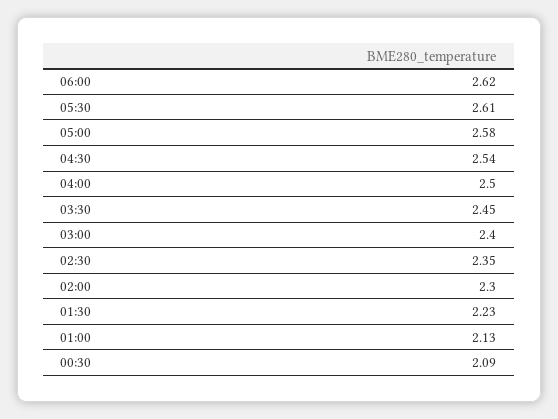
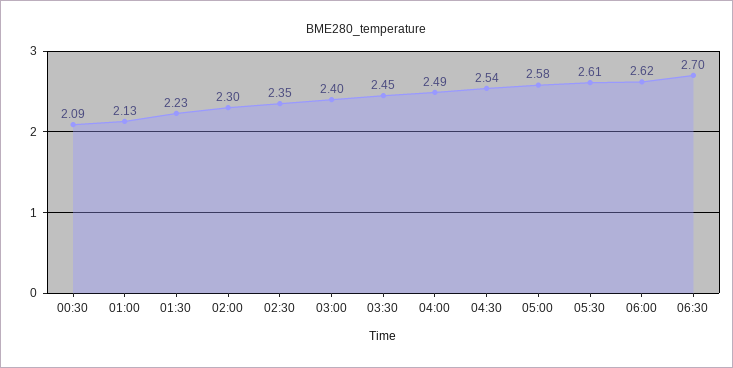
04:00: 2.5 -> 2.49
06:30: none -> 2.7

